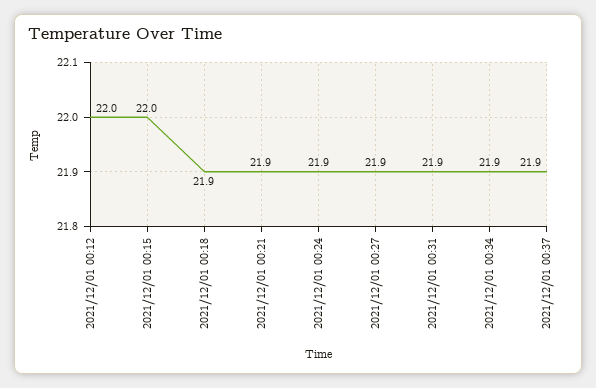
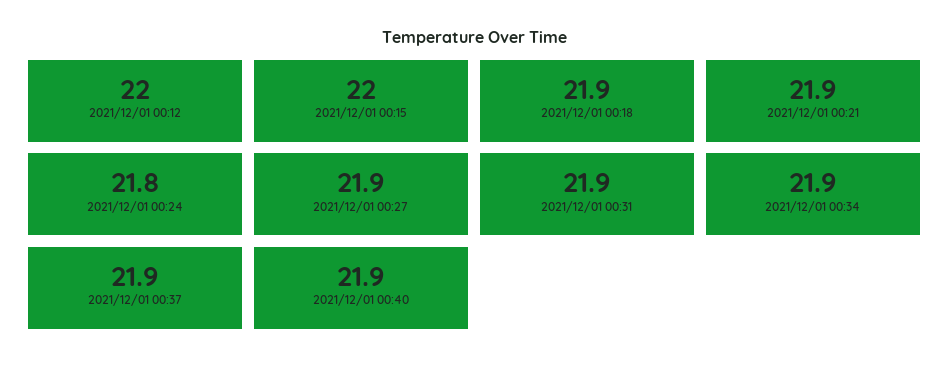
2021/12/01 00:24: 21.9 -> 21.8
2021/12/01 00:40: none -> 21.9

